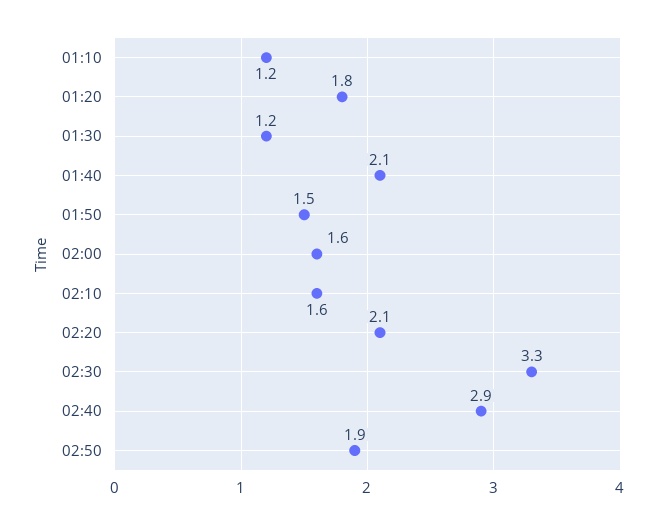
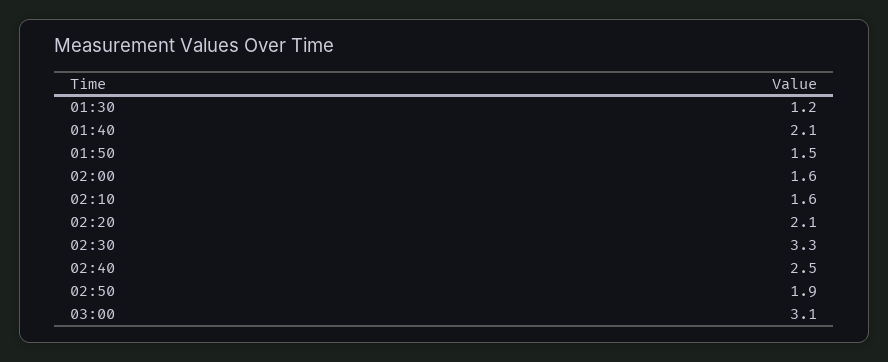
01:10: 1.2 -> none
01:20: 1.8 -> none
02:40: 2.9 -> 2.5
03:00: none -> 3.1

